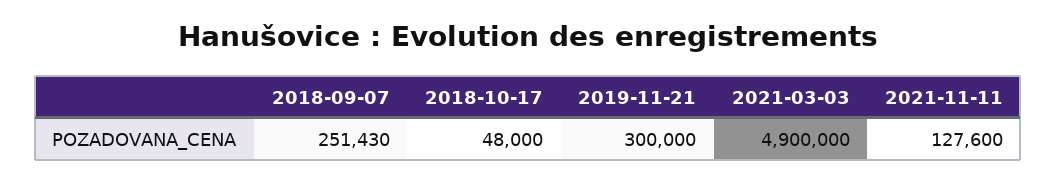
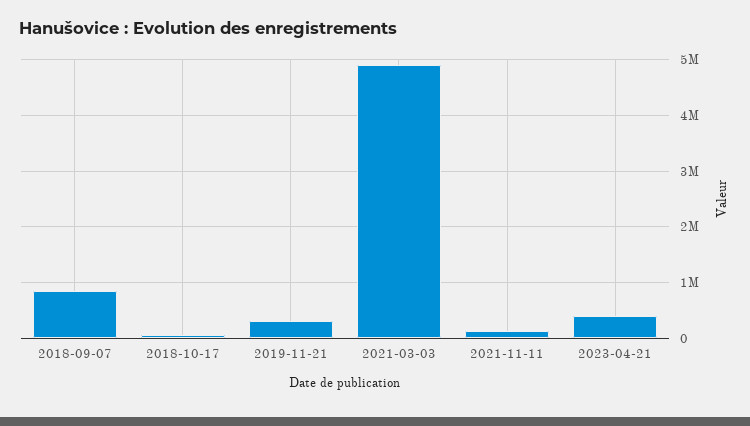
2018-09-07: 251430 -> 800000
2023-04-21: none -> 400000

